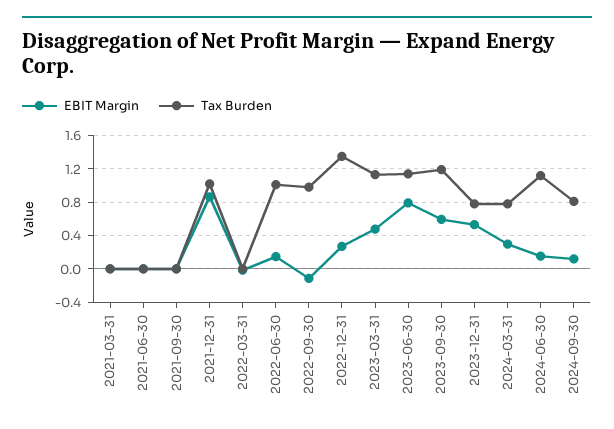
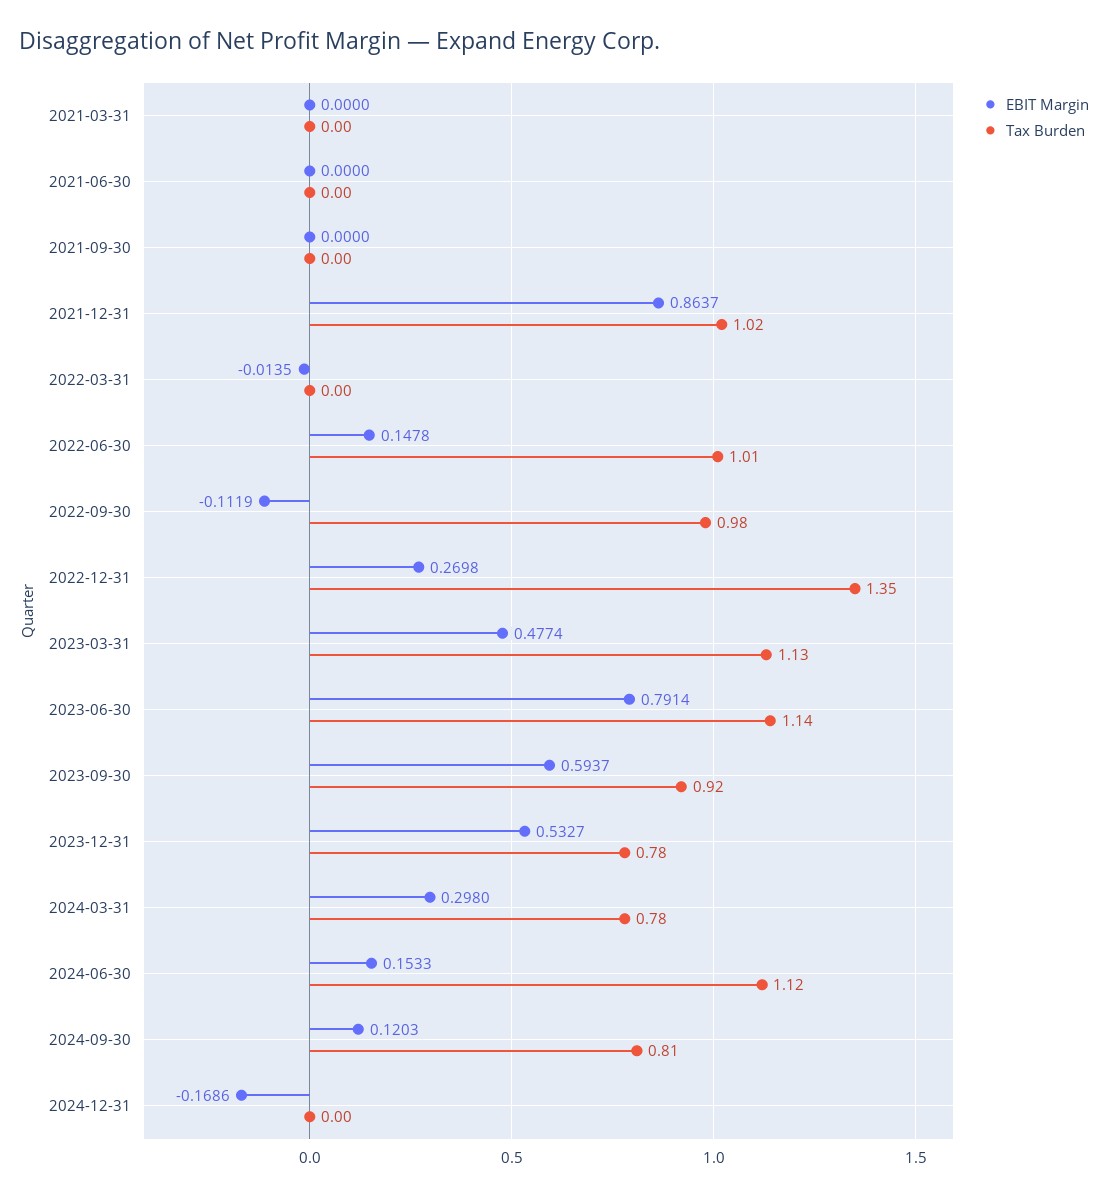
Tax Burden, 2023-09-30: 1.2 -> 0.92
EBIT Margin, 2024-12-31: none -> -0.1686
Tax Burden, 2024-12-31: none -> 0

